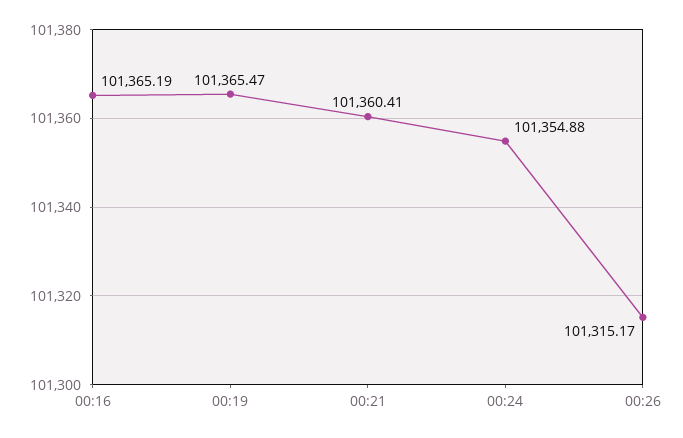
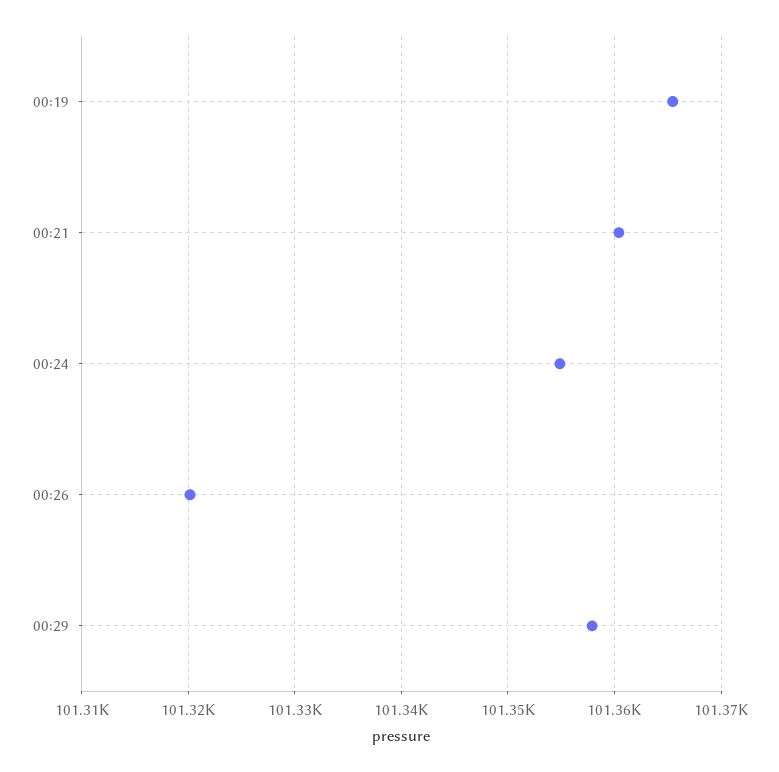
00:16: 101365.19 -> none
00:26: 101315.17 -> 101320
00:29: none -> 101358

